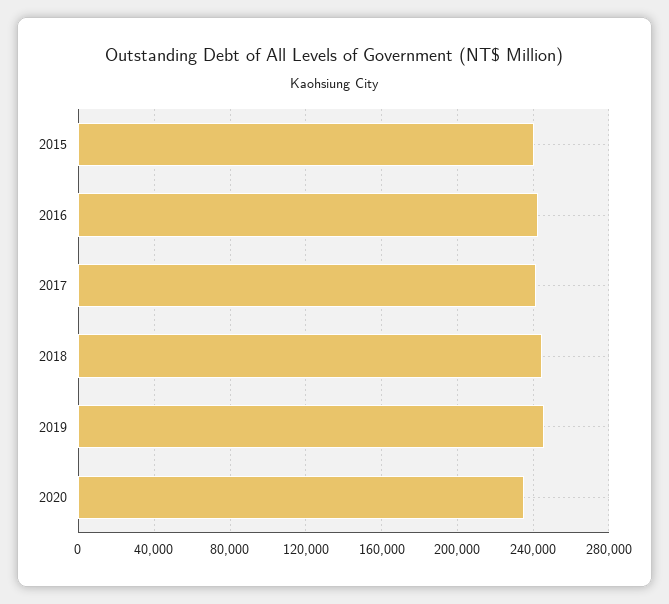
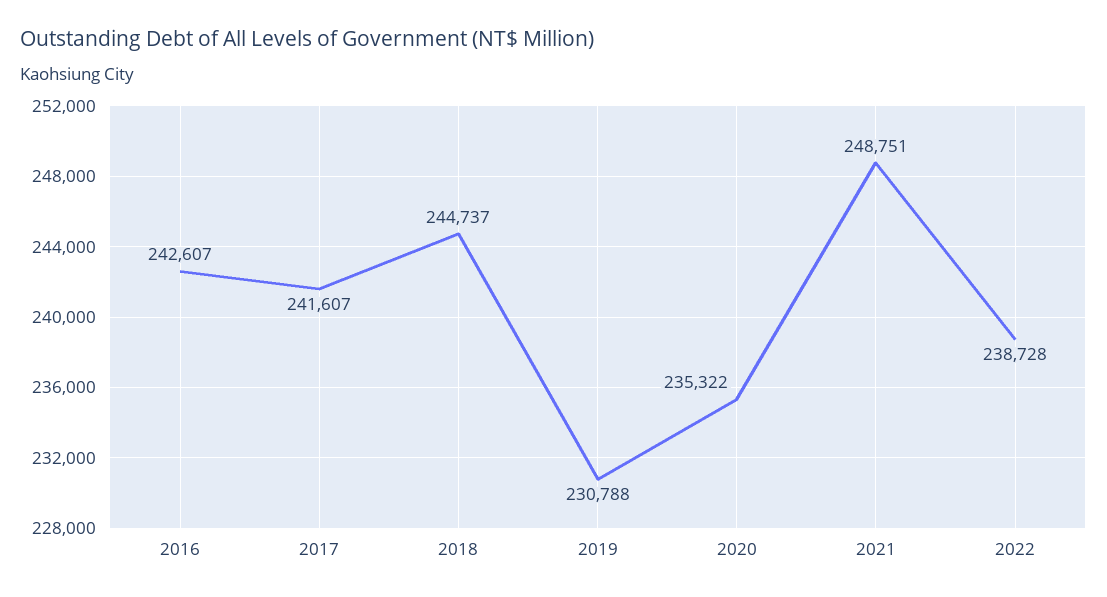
2015: 240000 -> none
2019: 245000 -> 230788
2021: none -> 248751
2022: none -> 238728

